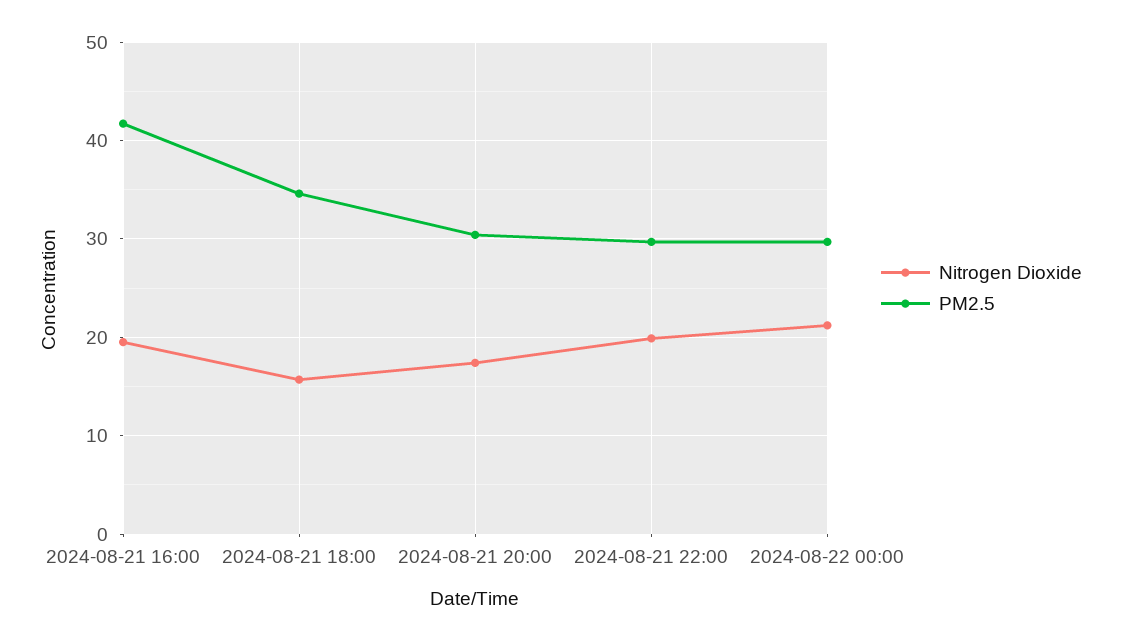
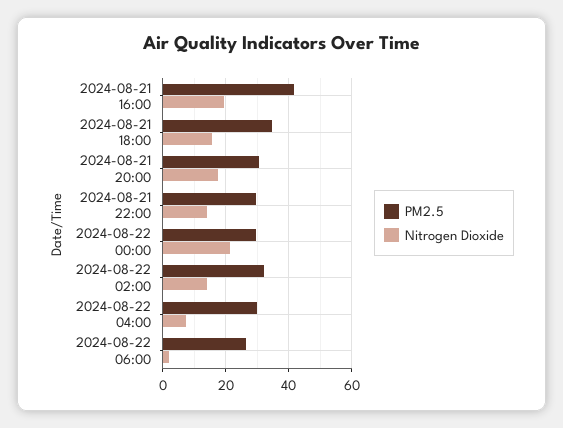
Nitrogen Dioxide, 2024-08-21 22:00: 20 -> 14
PM2.5, 2024-08-22 02:00: none -> 32
Nitrogen Dioxide, 2024-08-22 02:00: none -> 14
PM2.5, 2024-08-22 04:00: none -> 30
Nitrogen Dioxide, 2024-08-22 04:00: none -> 8
PM2.5, 2024-08-22 06:00: none -> 26
Nitrogen Dioxide, 2024-08-22 06:00: none -> 2

